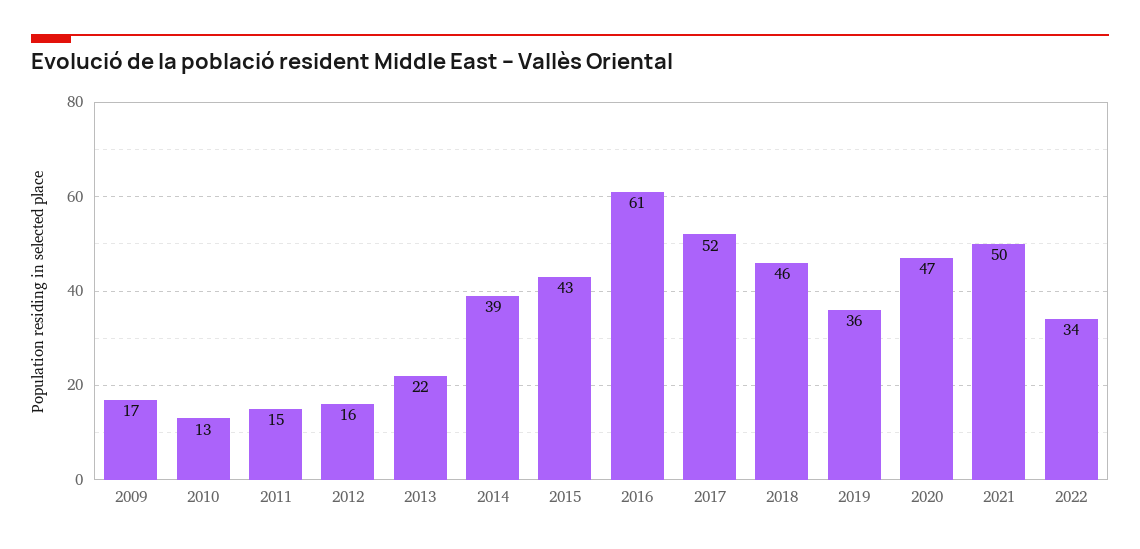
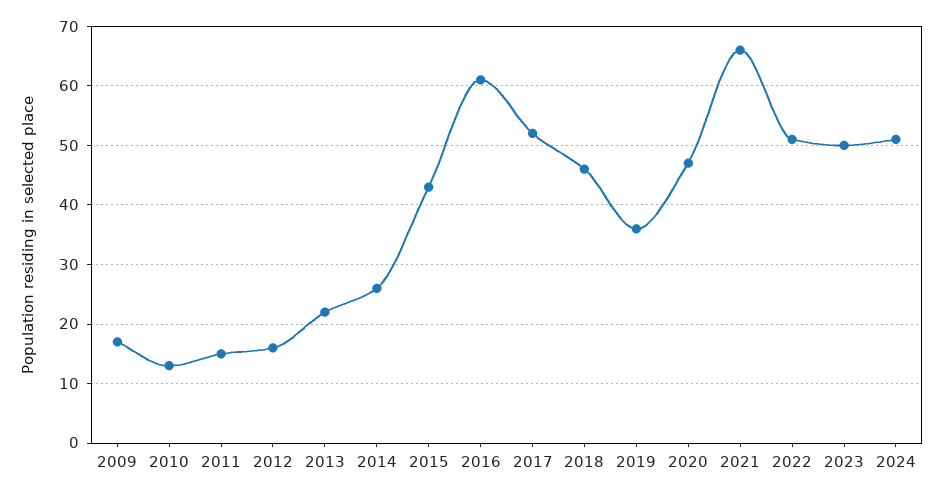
2014: 39 -> 25
2021: 50 -> 65
2022: 34 -> 50
2023: none -> 50
2024: none -> 50

